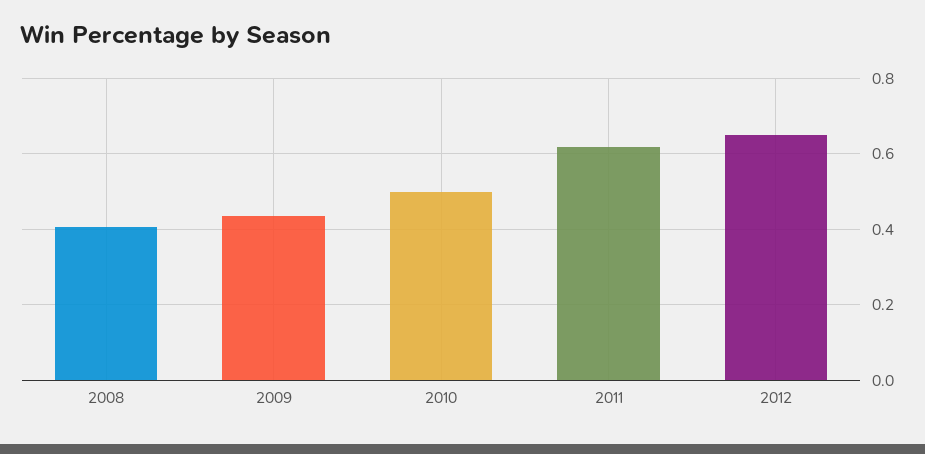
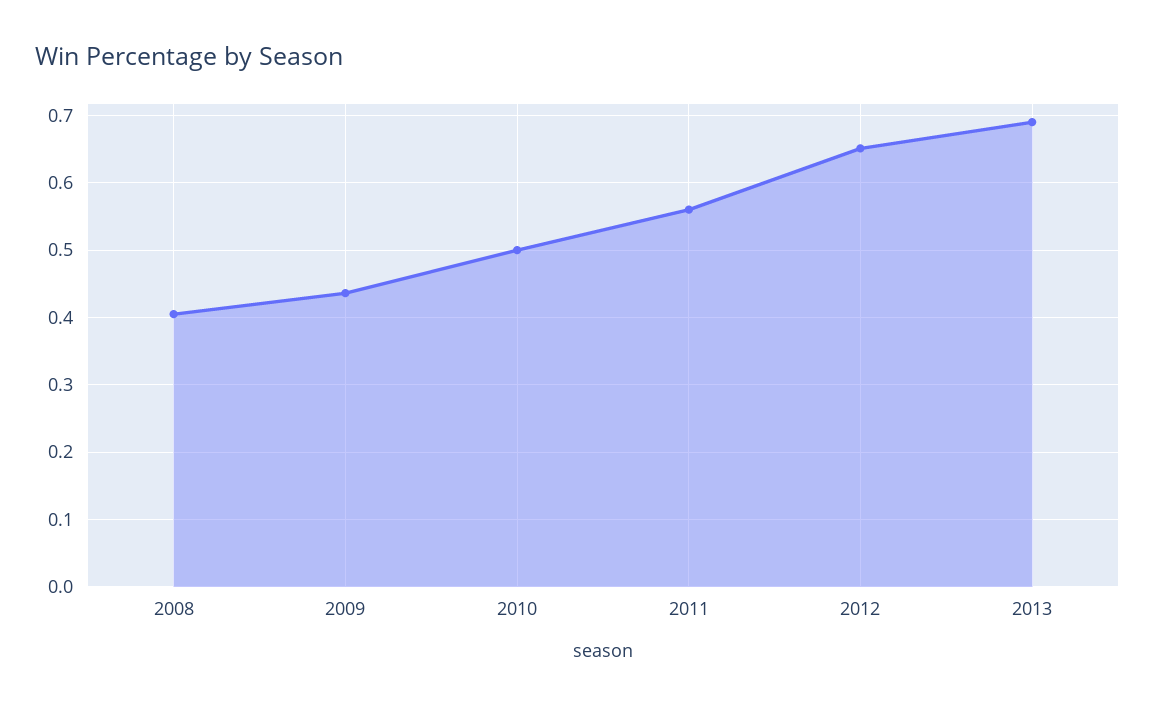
2011: 0.62 -> 0.56
2013: none -> 0.69

